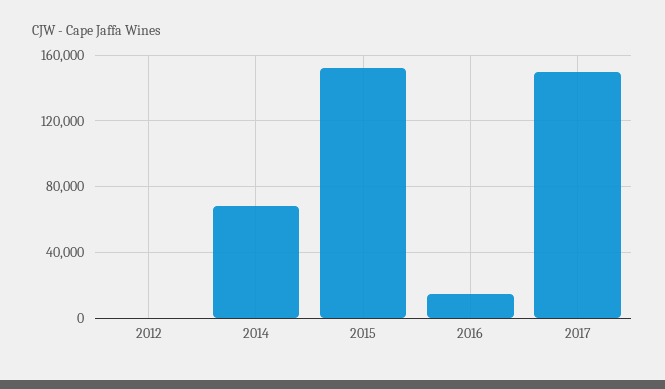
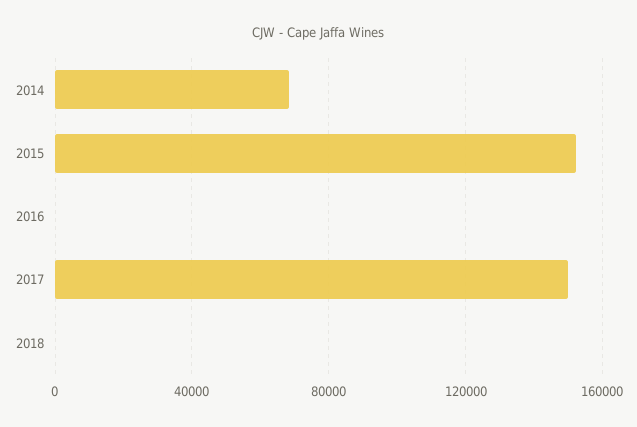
2012: 0 -> none
2016: 15000 -> 0
2018: none -> 0

